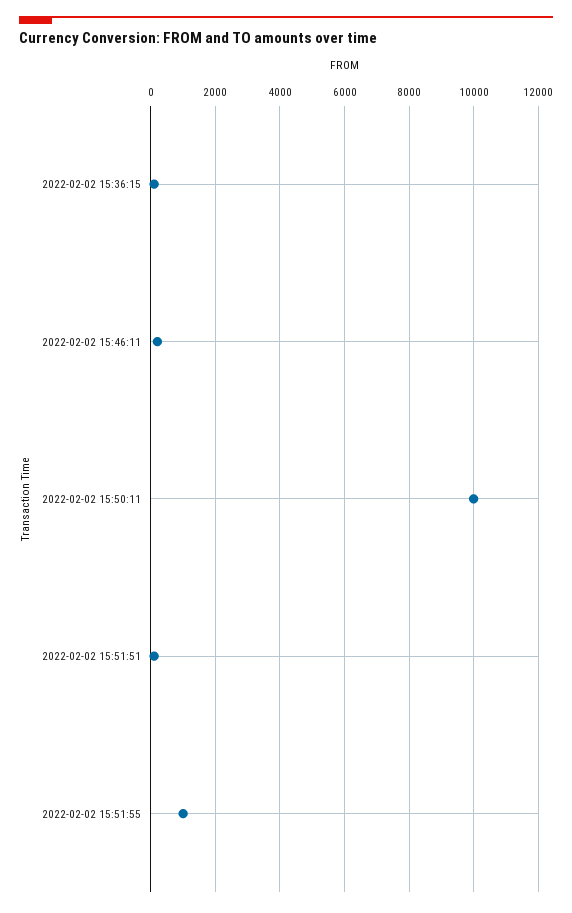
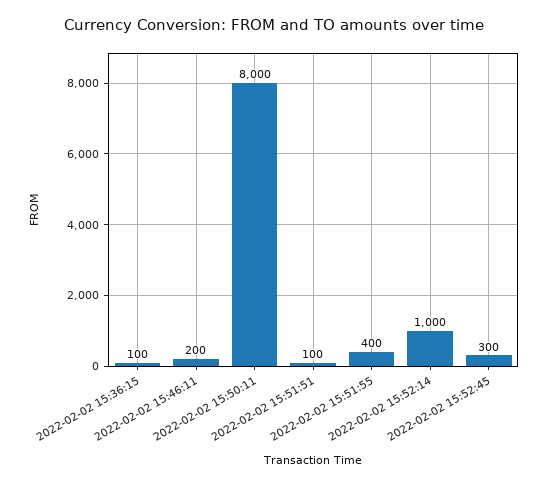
2022-02-02 15:50:11: 10000 -> 8000
2022-02-02 15:51:55: 1000 -> 400
2022-02-02 15:52:14: none -> 1000
2022-02-02 15:52:45: none -> 300

